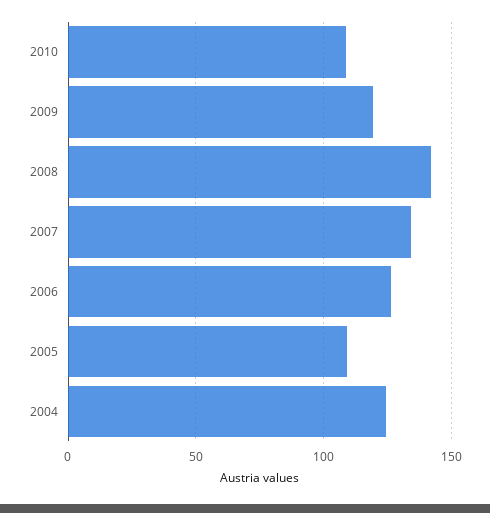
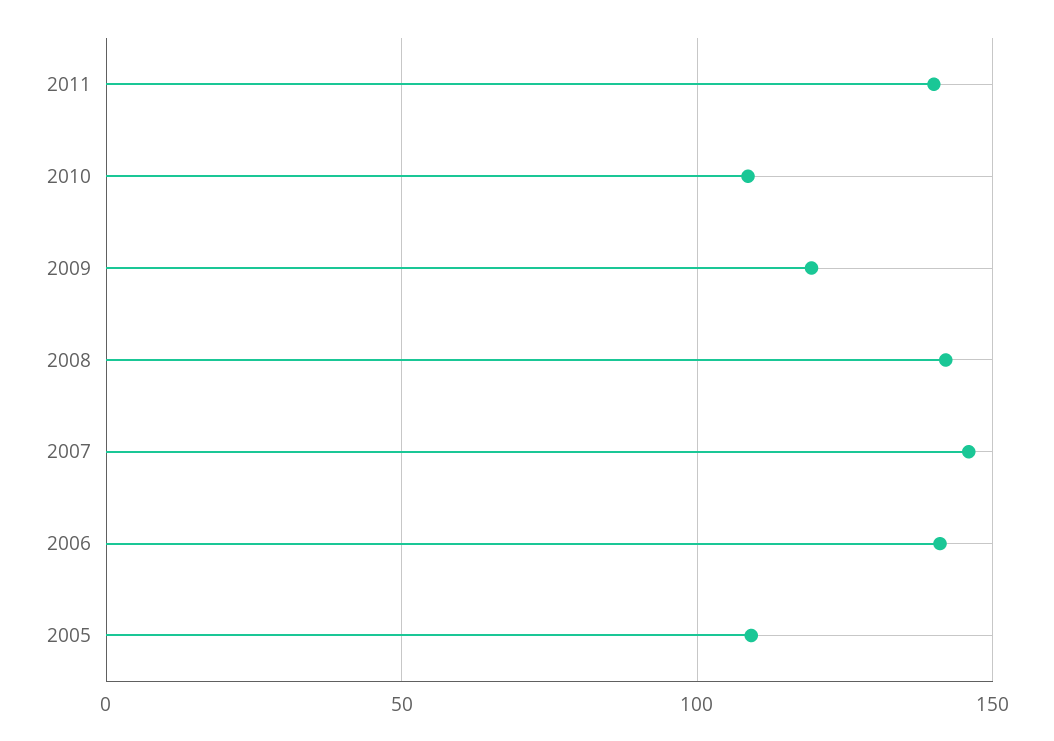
2007: 135 -> 145
2006: 125 -> 140
2004: 125 -> none
2011: none -> 140

